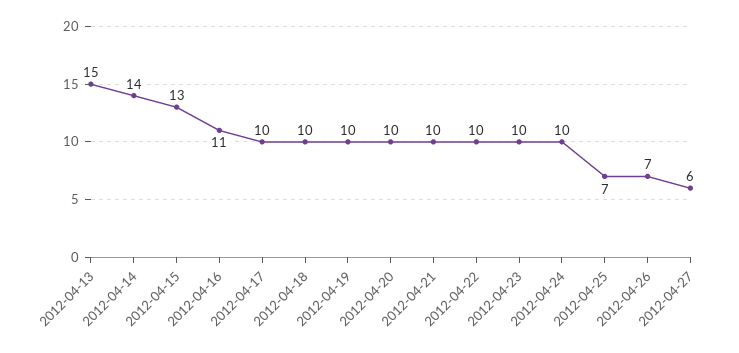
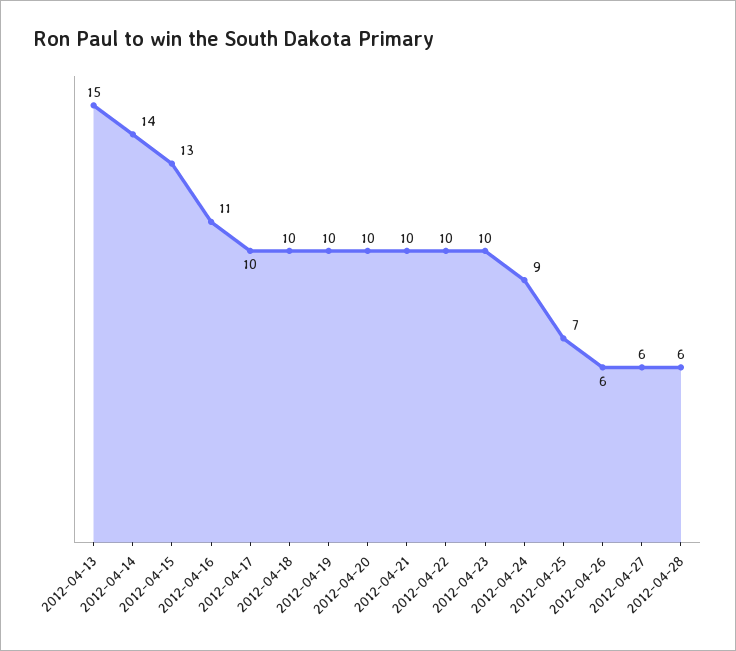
2012-04-24: 10 -> 9
2012-04-26: 7 -> 6
2012-04-28: none -> 6

